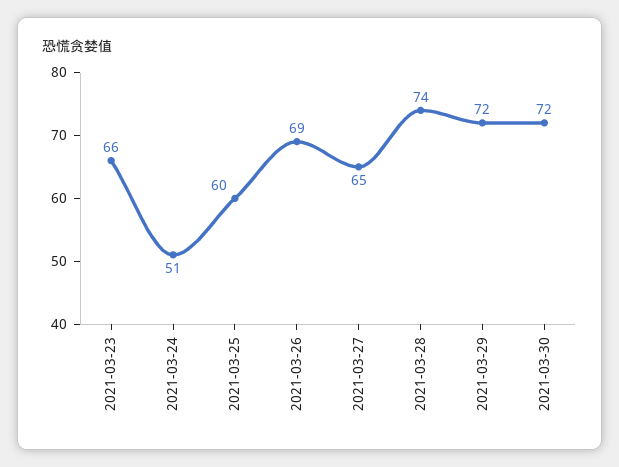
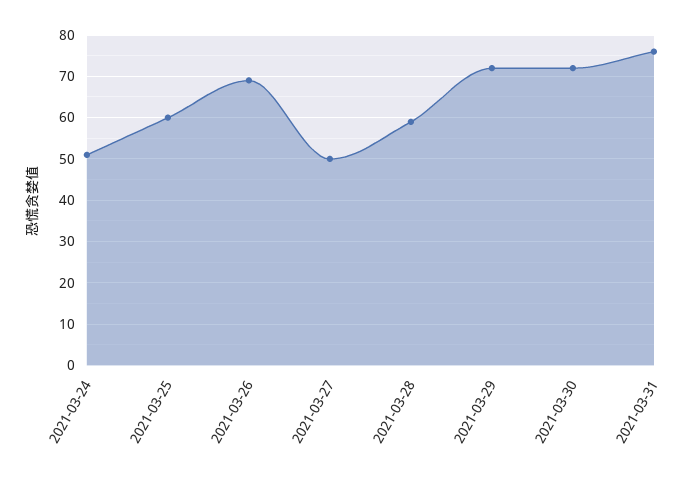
2021-03-23: 66 -> none
2021-03-27: 65 -> 50
2021-03-28: 74 -> 60
2021-03-31: none -> 75

